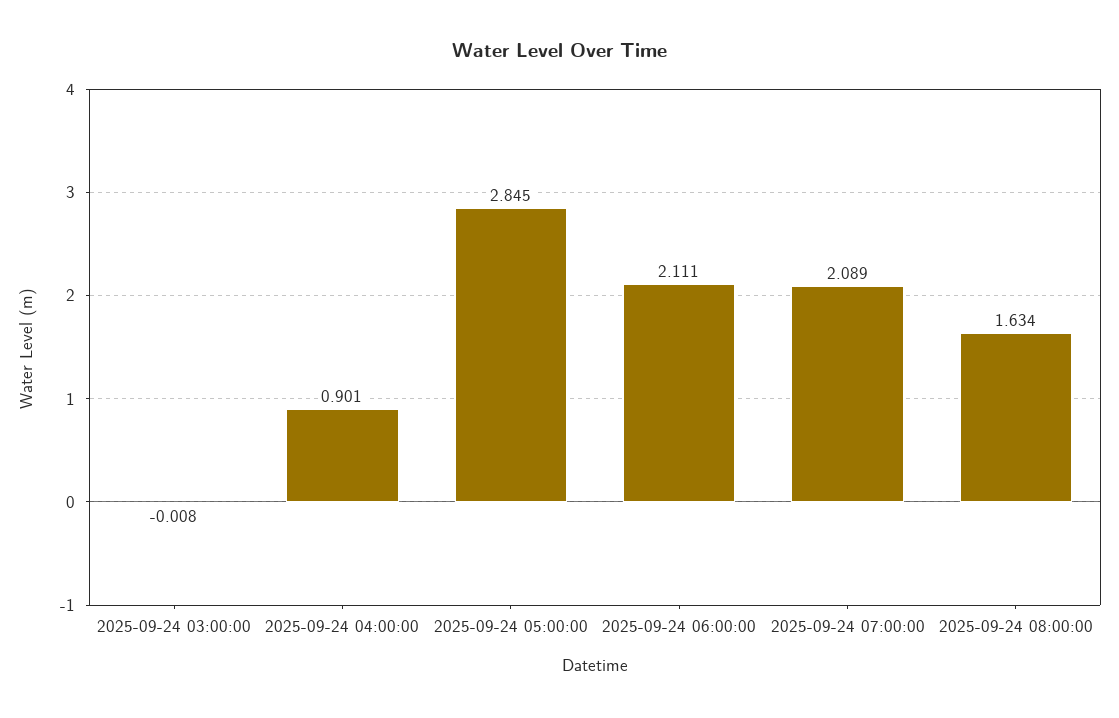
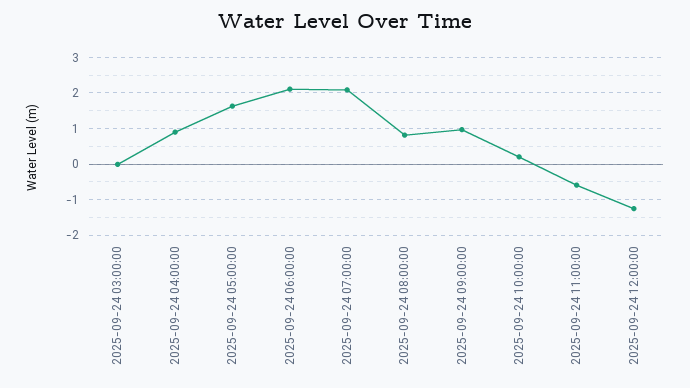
2025-09-24 05:00:00: 2.845 -> 1.6
2025-09-24 08:00:00: 1.634 -> 0.8
2025-09-24 09:00:00: none -> 1
2025-09-24 10:00:00: none -> 0.2
2025-09-24 11:00:00: none -> -0.6
2025-09-24 12:00:00: none -> -1.2

